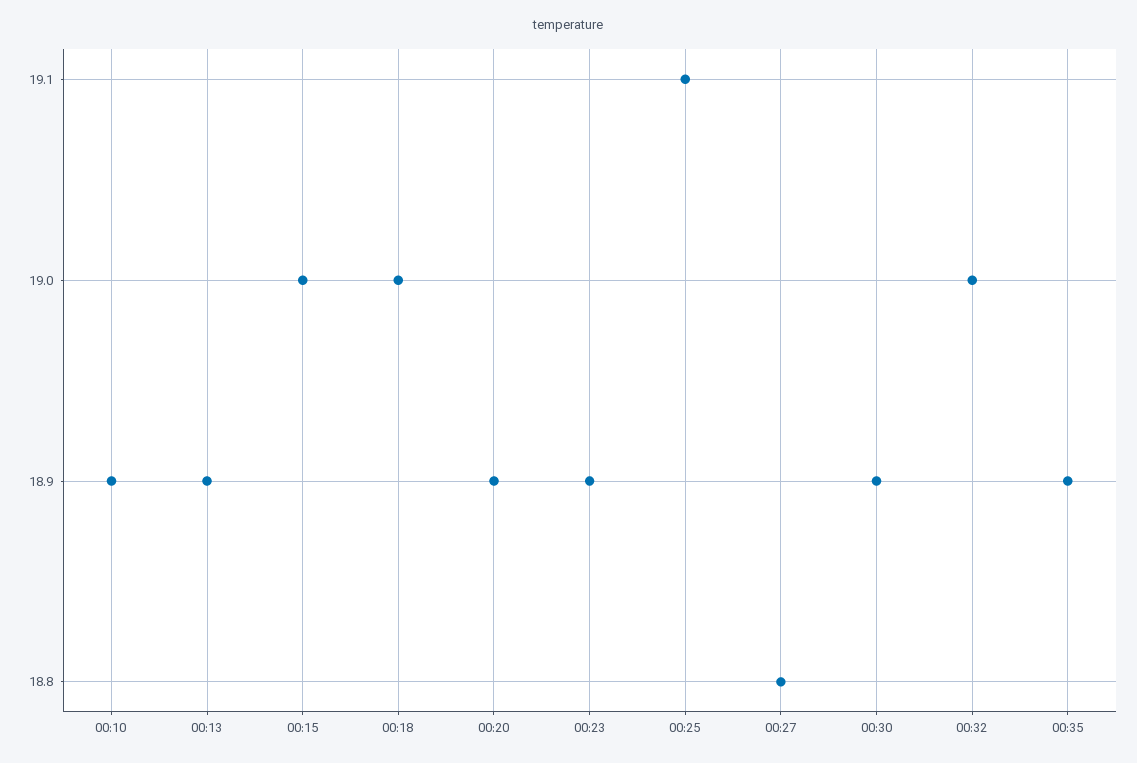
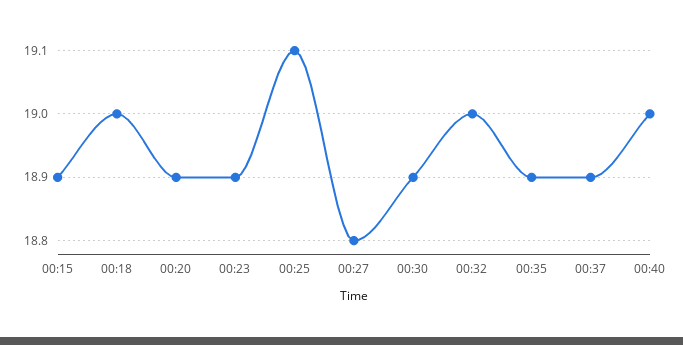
00:10: 18.9 -> none
00:13: 18.9 -> none
00:15: 19 -> 18.9
00:37: none -> 18.9
00:40: none -> 19

